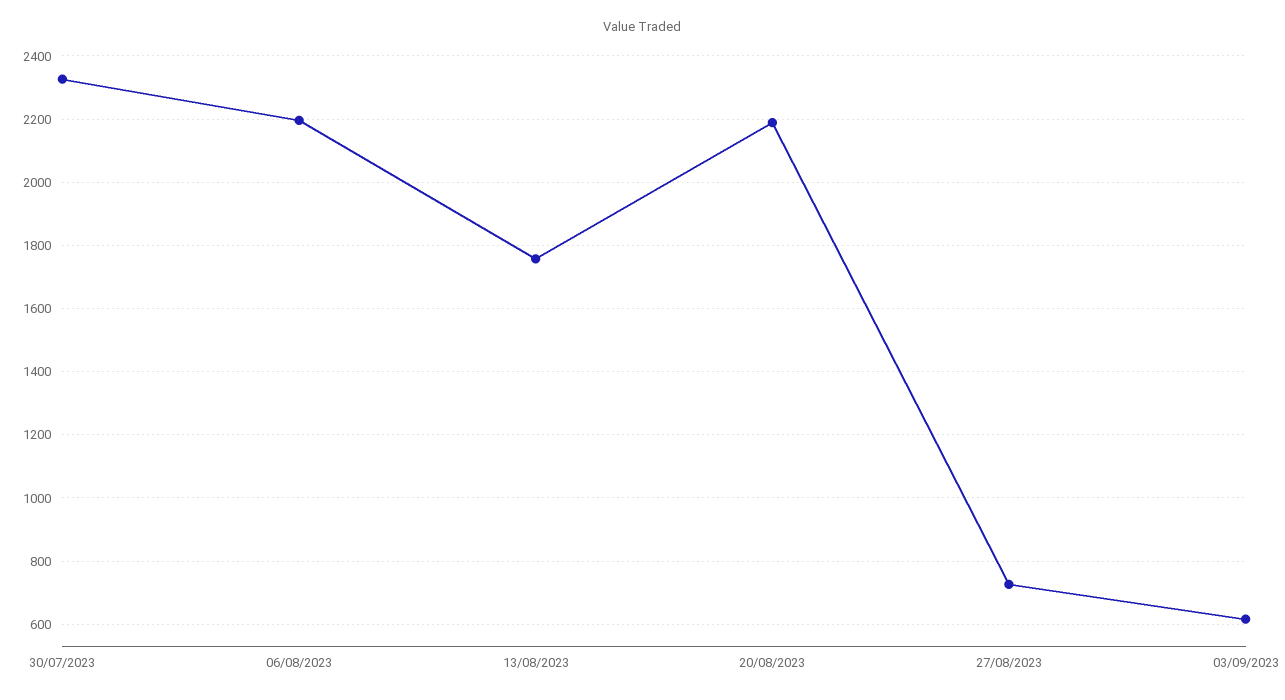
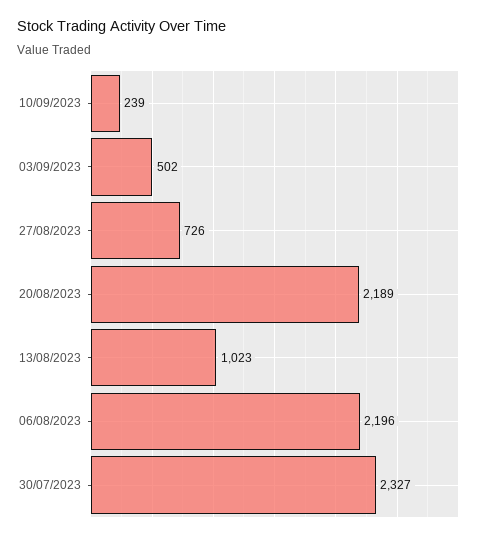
13/08/2023: 1760 -> 1023
03/09/2023: 620 -> 502
10/09/2023: none -> 239

